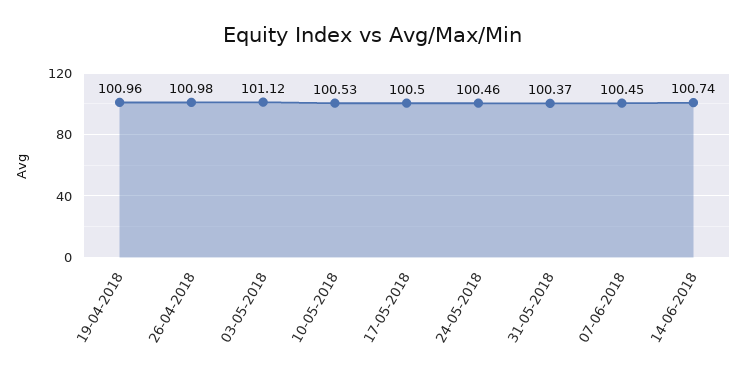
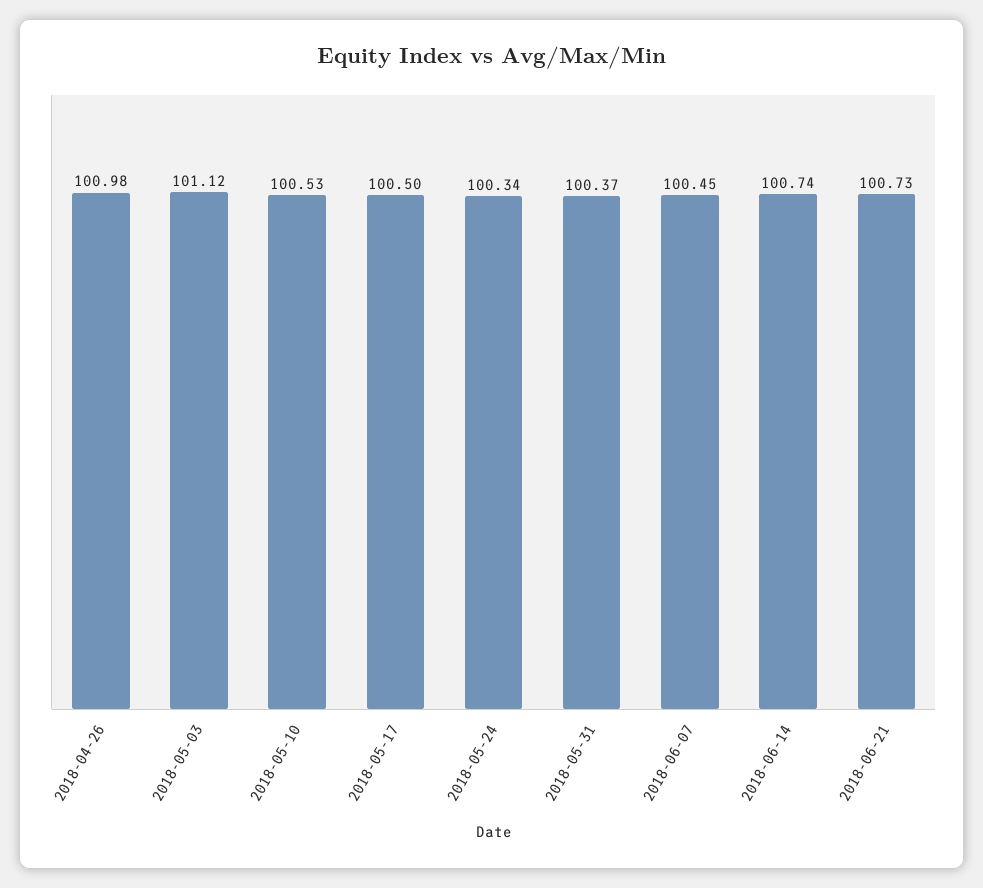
19-04-2018: 100.96 -> none
24-05-2018: 100.46 -> 100.34
2018-06-21: none -> 100.73

